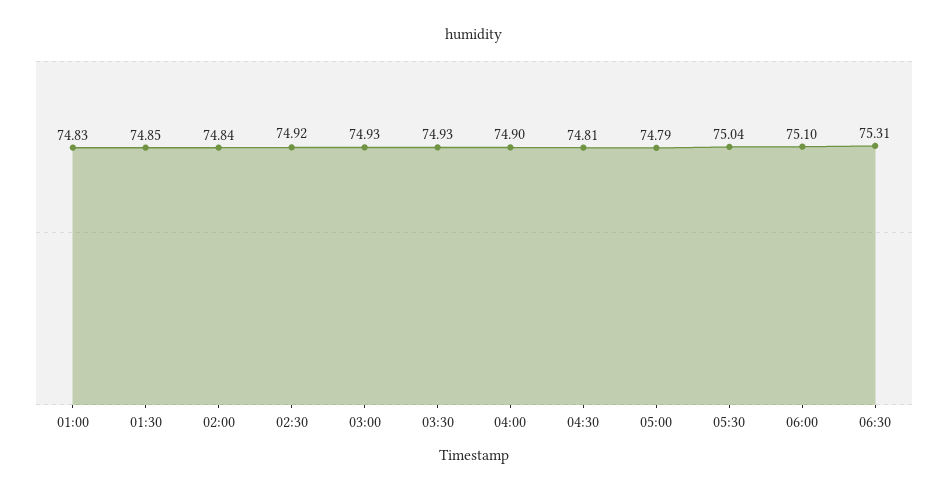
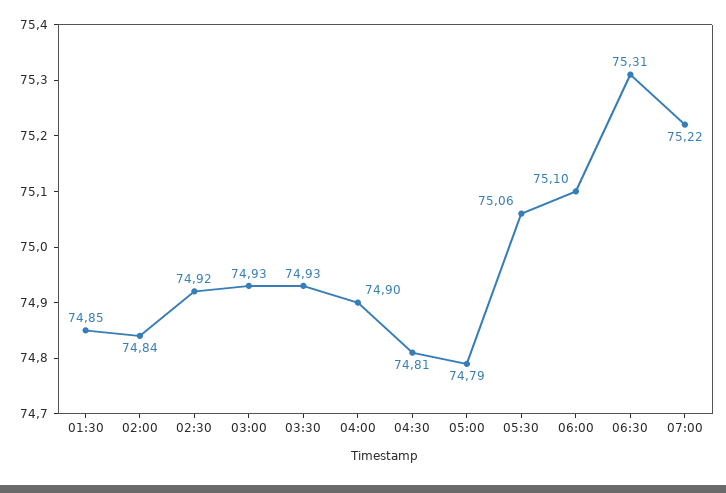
01:00: 74.83 -> none
05:30: 75.04 -> 75.06
07:00: none -> 75.22

